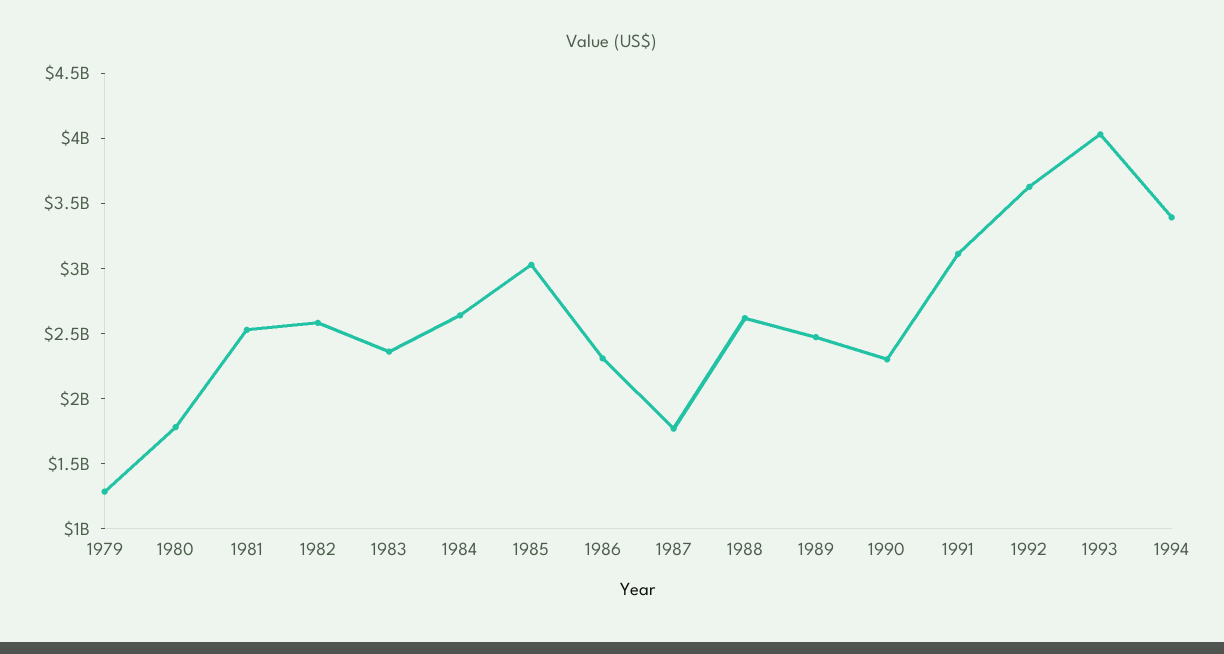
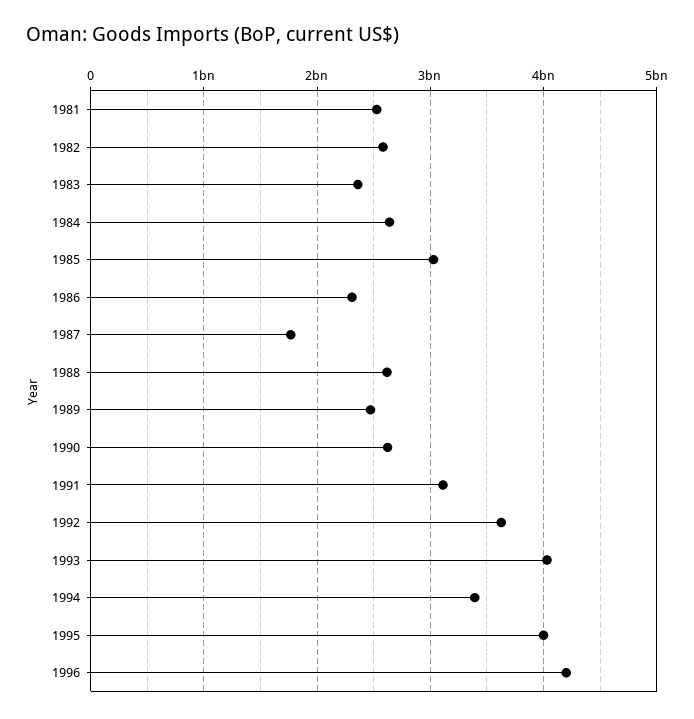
1979: 1300000000 -> none
1980: 1800000000 -> none
1990: 2300000000 -> 2600000000
1995: none -> 4000000000
1996: none -> 4200000000

